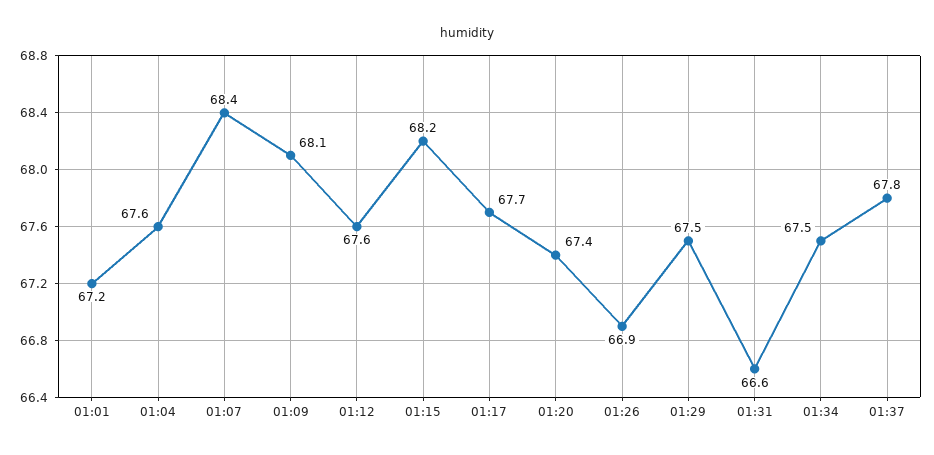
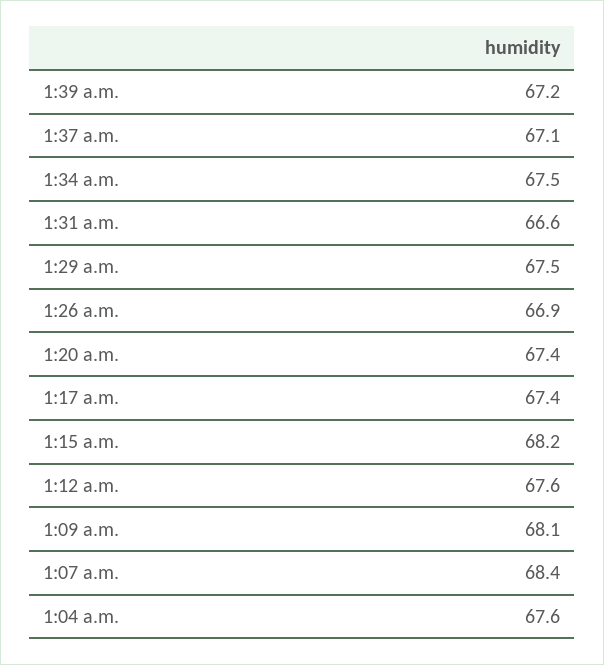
01:01: 67.2 -> none
01:17: 67.7 -> 67.4
01:37: 67.8 -> 67.1
1:39 a.m.: none -> 67.2

